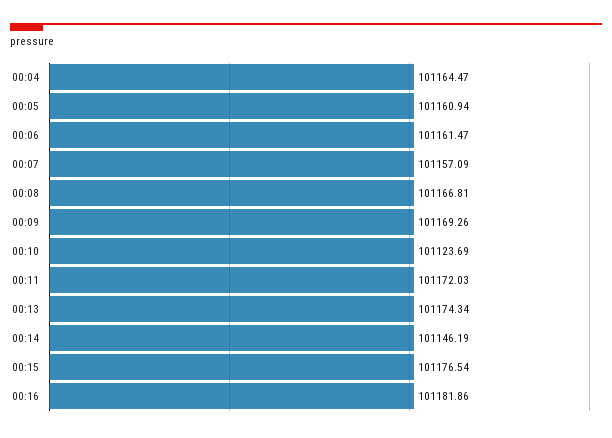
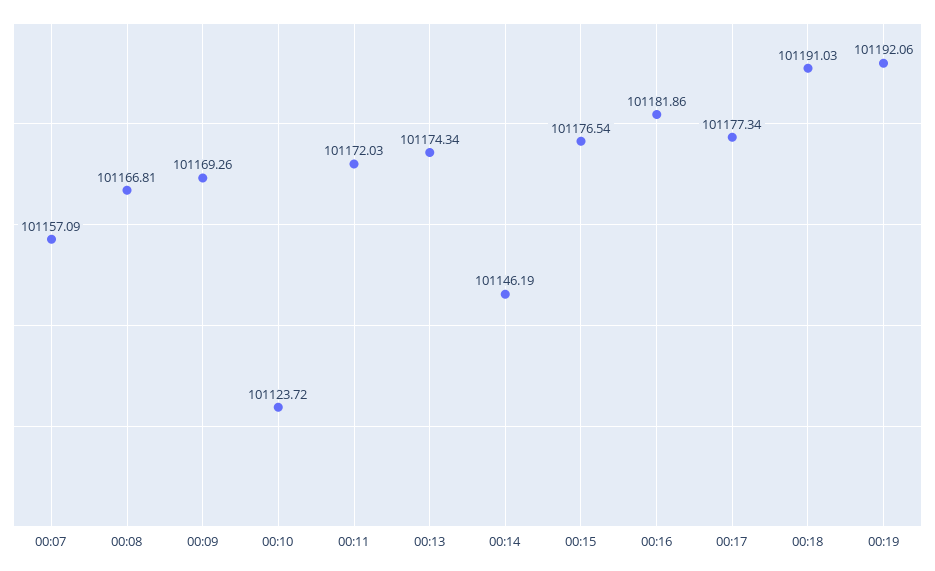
00:04: 101164.47 -> none
00:05: 101160.94 -> none
00:06: 101161.47 -> none
00:10: 101123.69 -> 101123.72
00:17: none -> 101177.34
00:18: none -> 101191.03
00:19: none -> 101192.06

